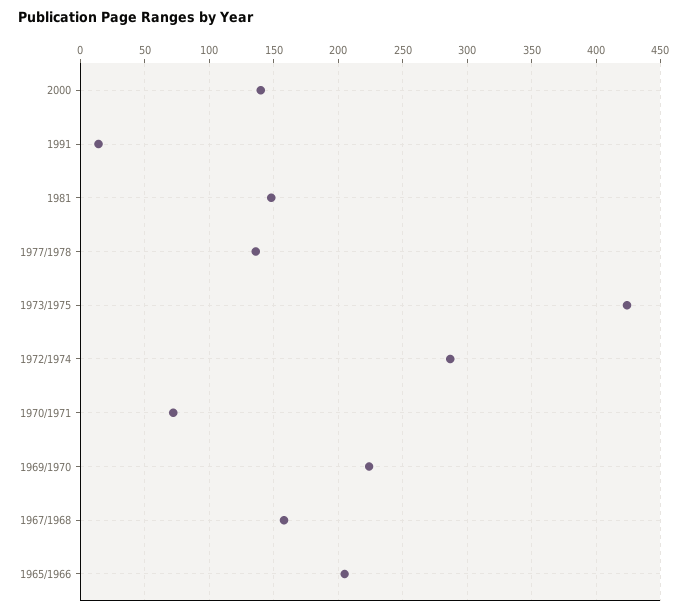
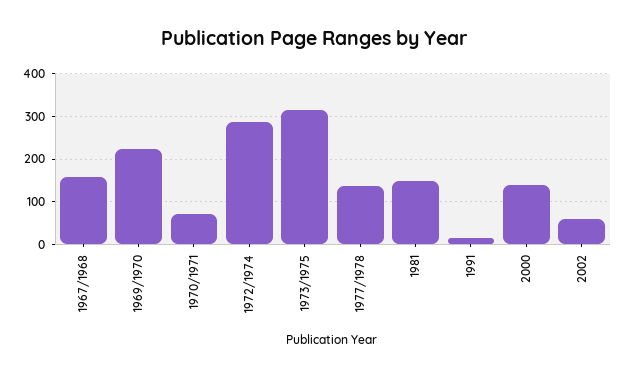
1973/1975: 425 -> 320
1965/1966: 205 -> none
2002: none -> 60

